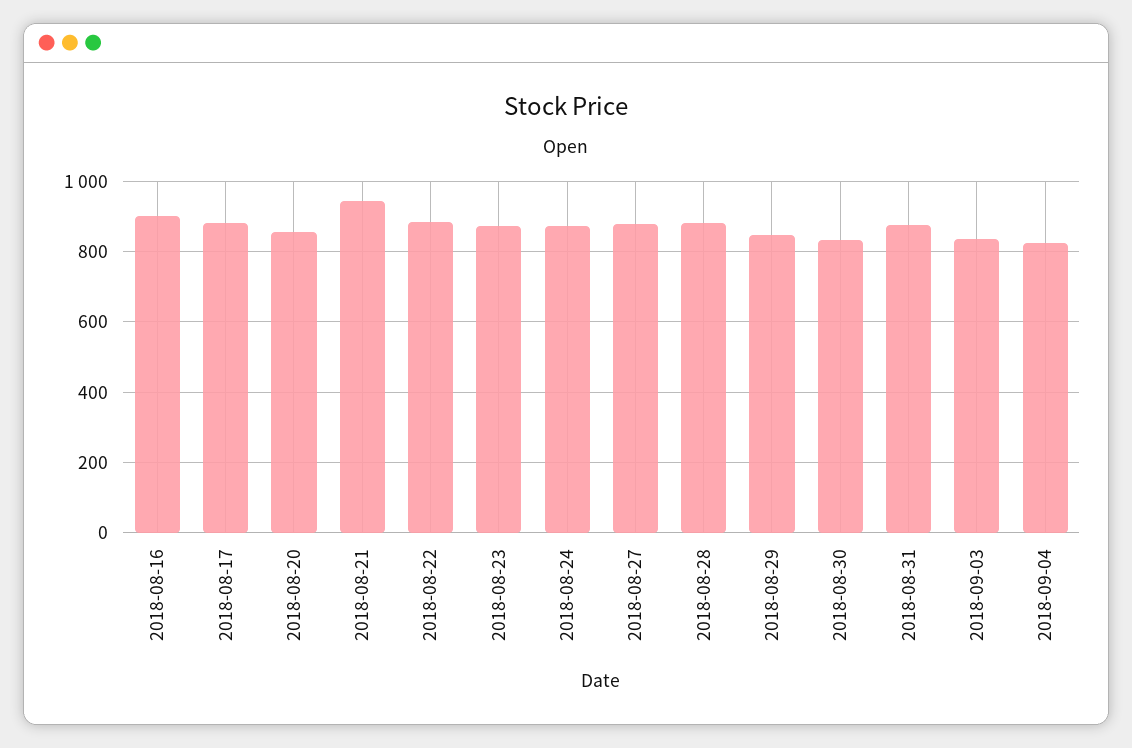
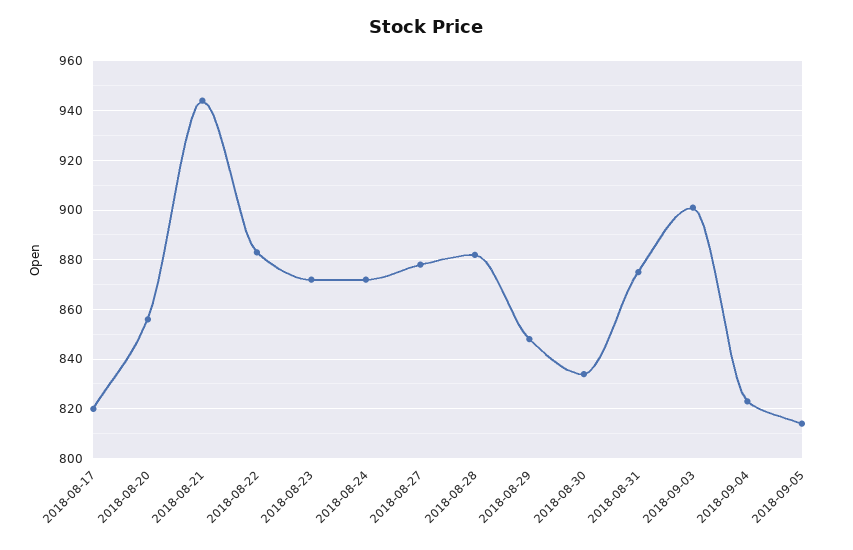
2018-08-16: 900 -> none
2018-08-17: 880 -> 820
2018-09-03: 840 -> 900
2018-09-05: none -> 815

